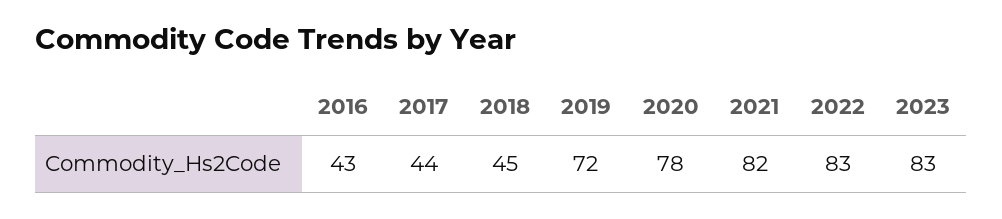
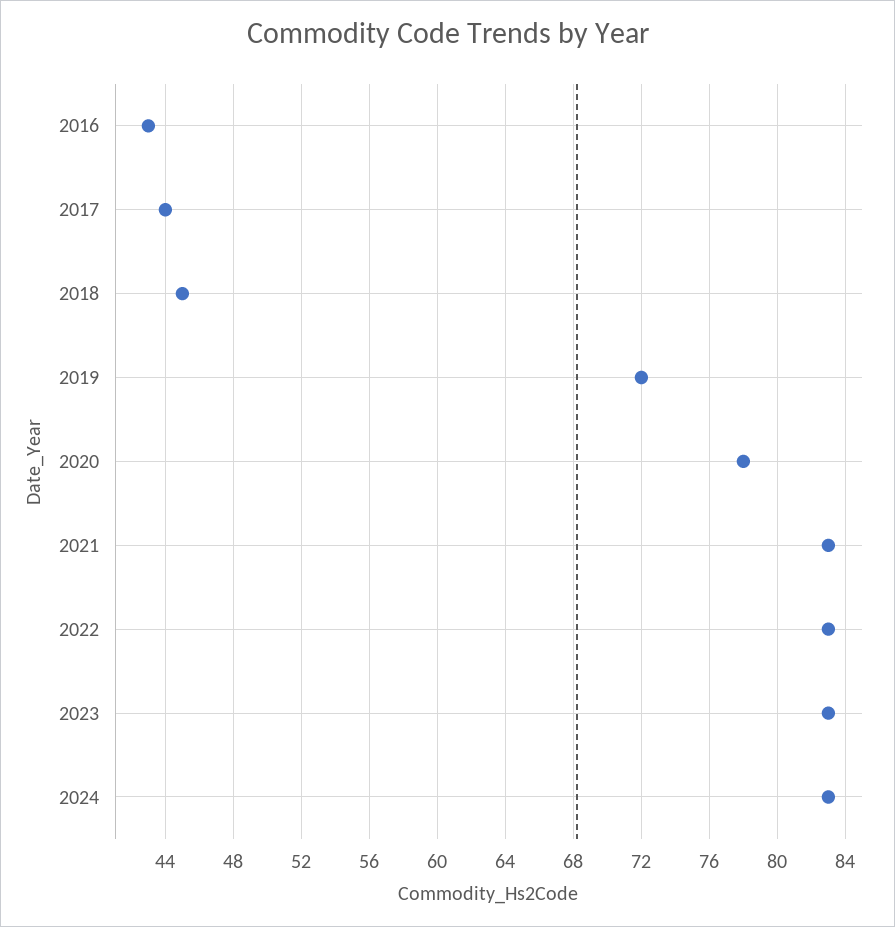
2021: 82 -> 83
2024: none -> 83

